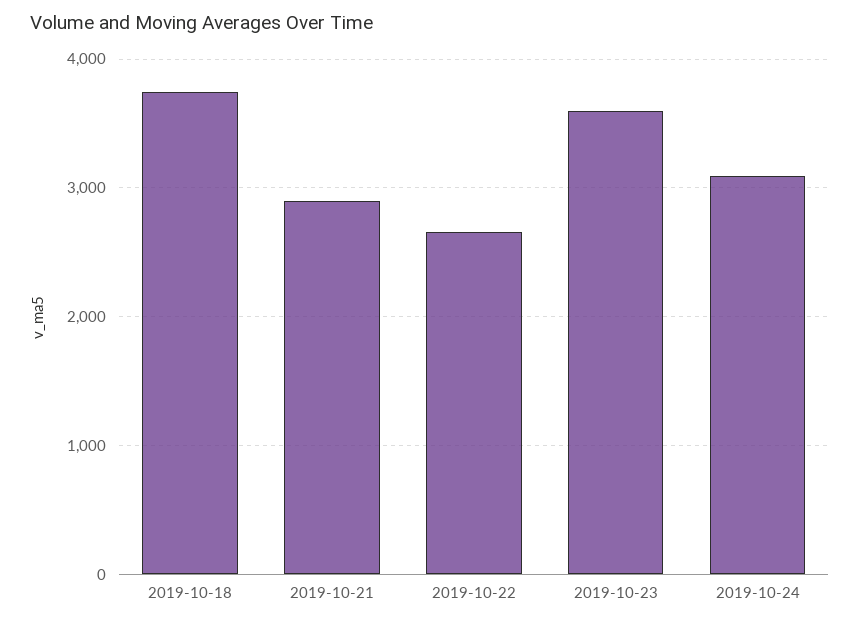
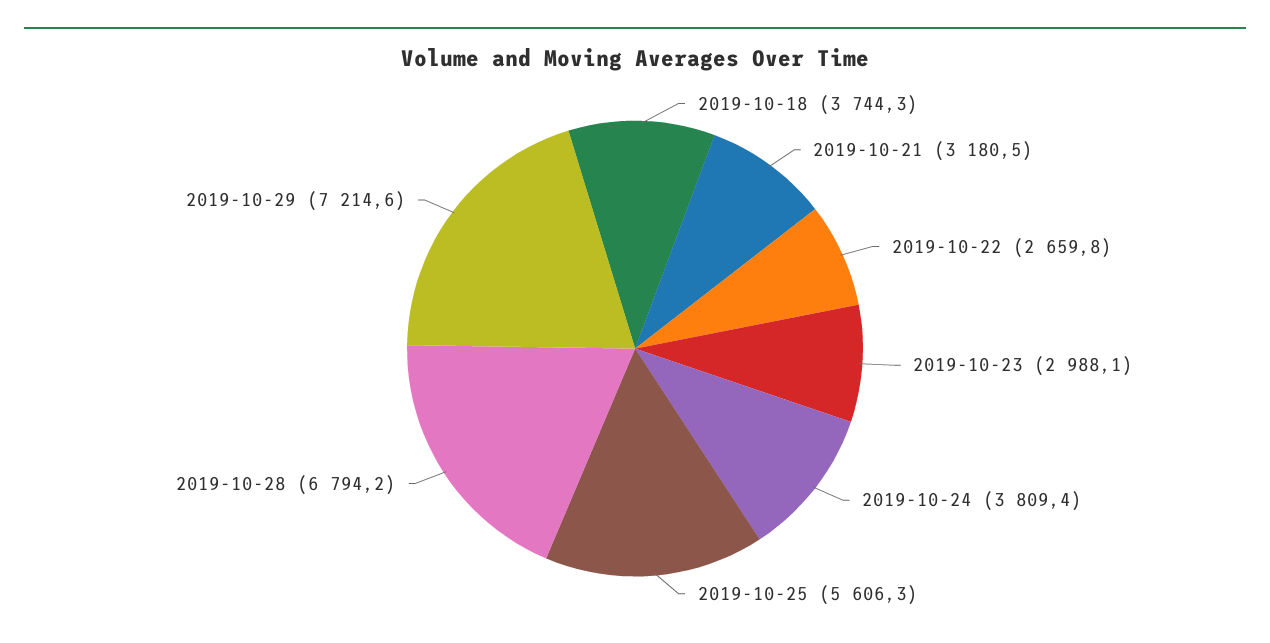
2019-10-21: 2900 -> 3180.5
2019-10-23: 3600 -> 2988.1
2019-10-24: 3100 -> 3809.4
2019-10-25: none -> 5606.3
2019-10-28: none -> 6794.2
2019-10-29: none -> 7214.6

